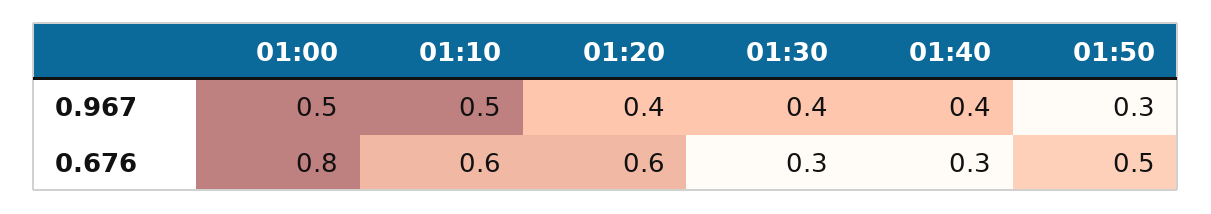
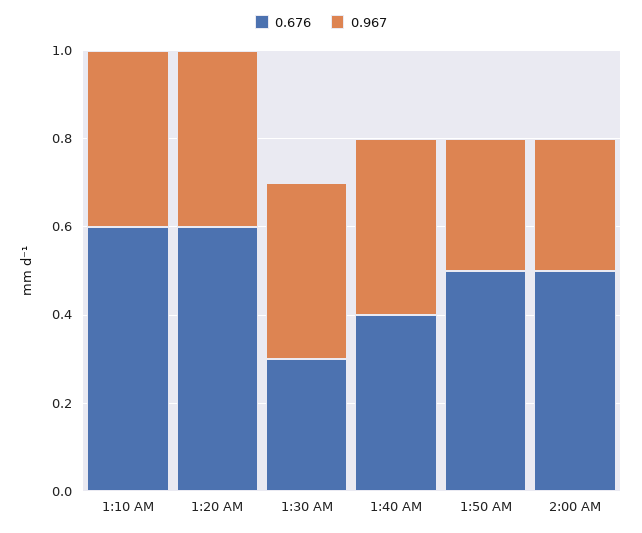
0.967, 01:00: 0.5 -> none
0.967, 01:10: 0.5 -> 0.4
0.676, 01:00: 0.8 -> none
0.676, 01:40: 0.3 -> 0.4
0.676, 2:00 AM: none -> 0.5
0.967, 2:00 AM: none -> 0.3

